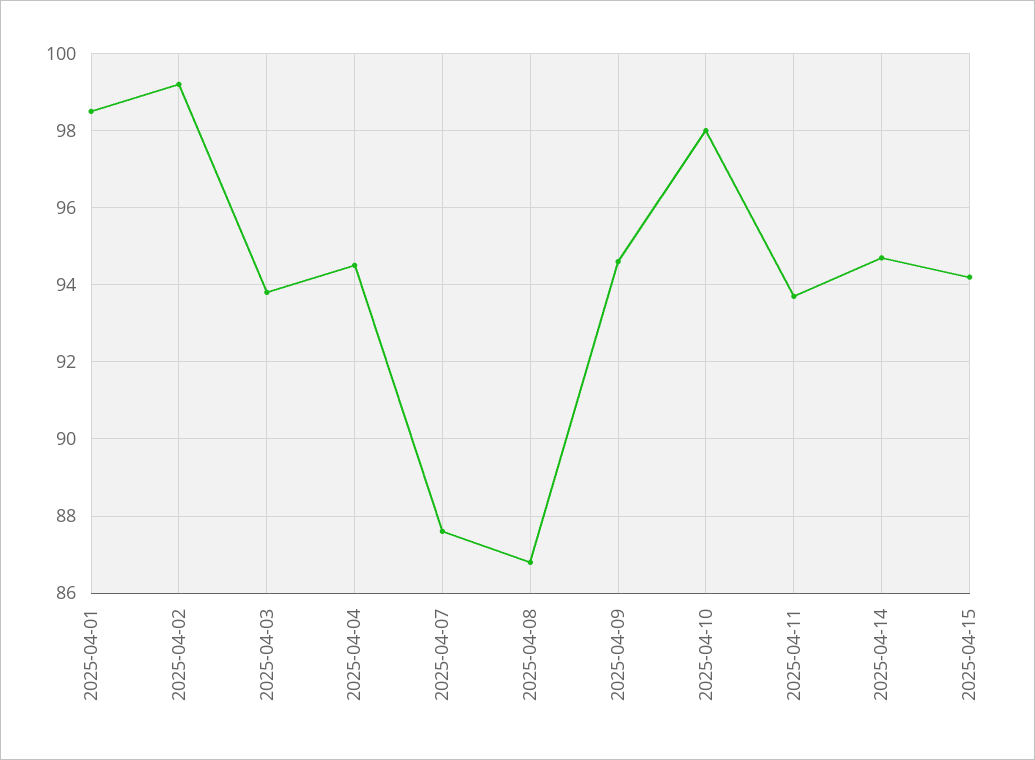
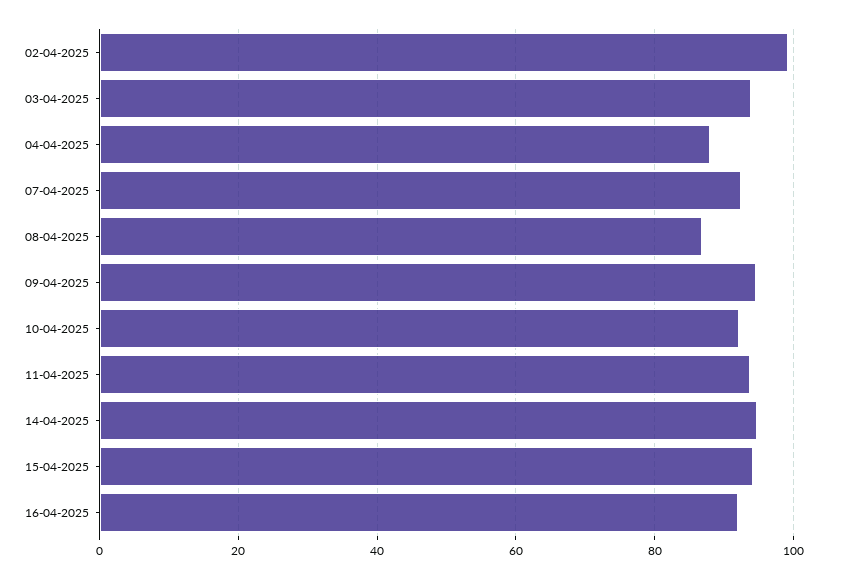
2025-04-01: 98.5 -> none
2025-04-04: 94.5 -> 88
2025-04-07: 87.5 -> 92
2025-04-10: 98 -> 92
16-04-2025: none -> 92

